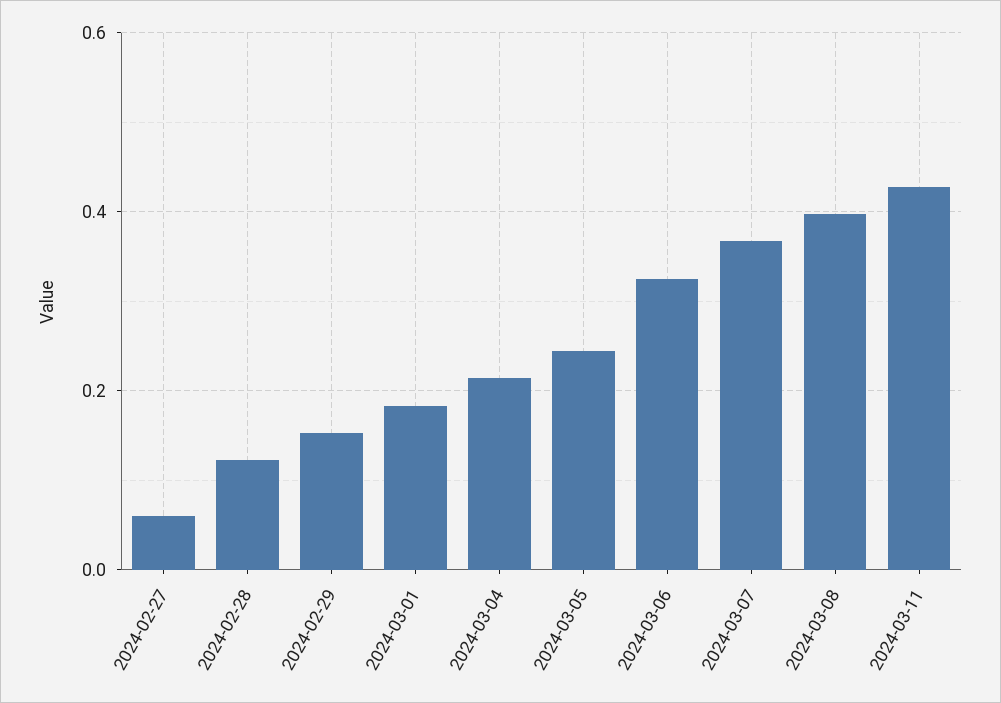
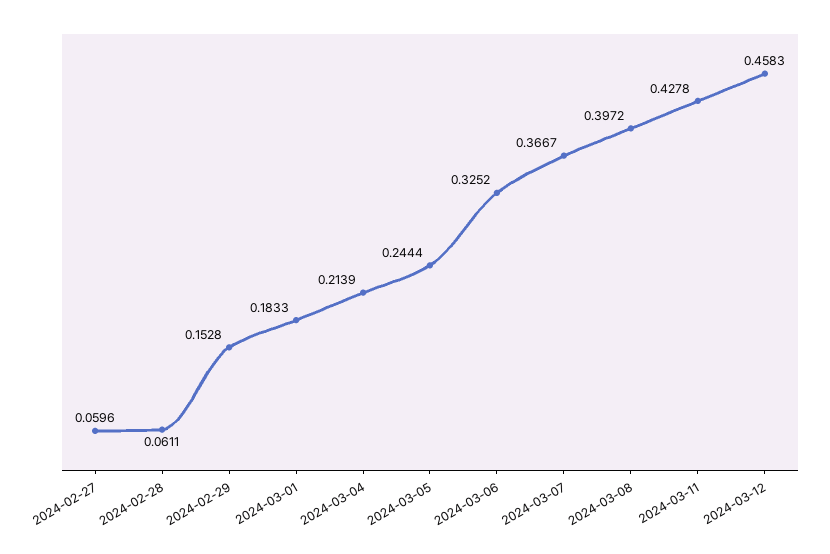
2024-02-28: 0.12 -> 0.0611
2024-03-12: none -> 0.4583

